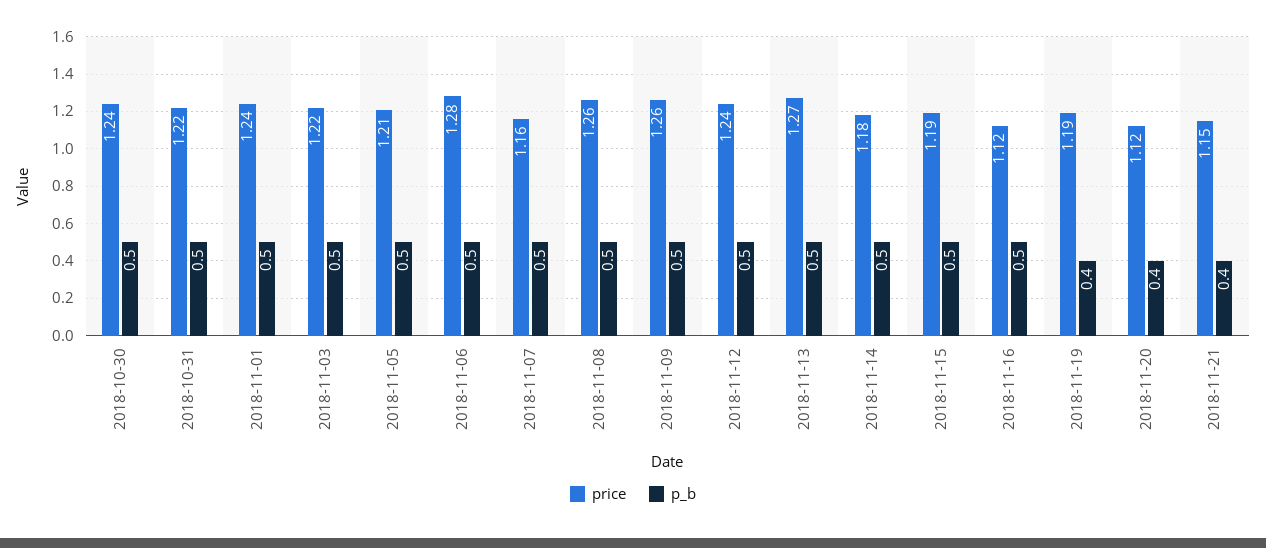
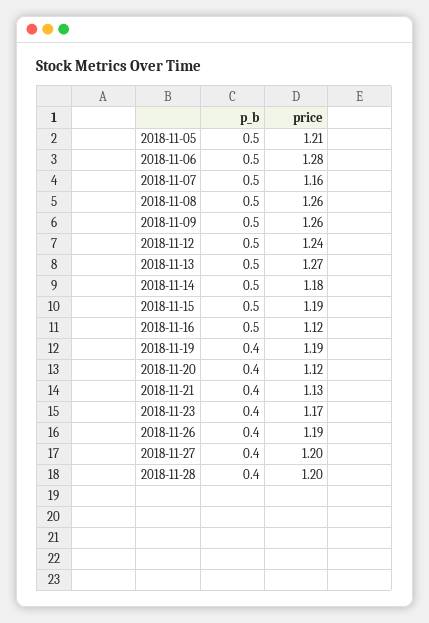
price, 2018-10-30: 1.24 -> none
p_b, 2018-10-30: 0.5 -> none
price, 2018-10-31: 1.22 -> none
p_b, 2018-10-31: 0.5 -> none
price, 2018-11-01: 1.24 -> none
p_b, 2018-11-01: 0.5 -> none
price, 2018-11-03: 1.22 -> none
p_b, 2018-11-03: 0.5 -> none
price, 2018-11-21: 1.15 -> 1.13
p_b, 2018-11-23: none -> 0.4
price, 2018-11-23: none -> 1.17
p_b, 2018-11-26: none -> 0.4
price, 2018-11-26: none -> 1.19
p_b, 2018-11-27: none -> 0.4
price, 2018-11-27: none -> 1.2
p_b, 2018-11-28: none -> 0.4
price, 2018-11-28: none -> 1.2

